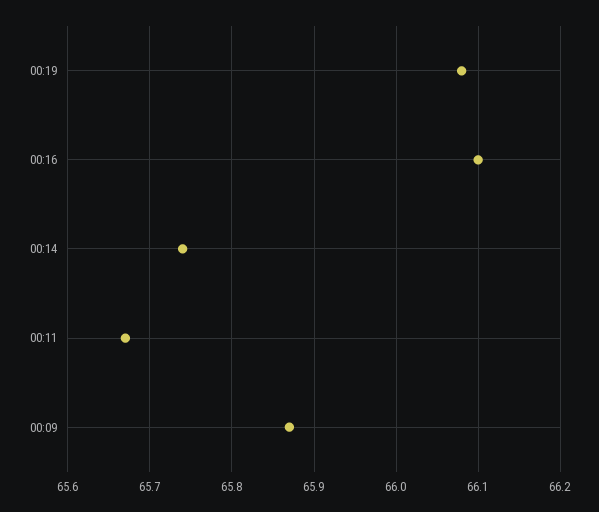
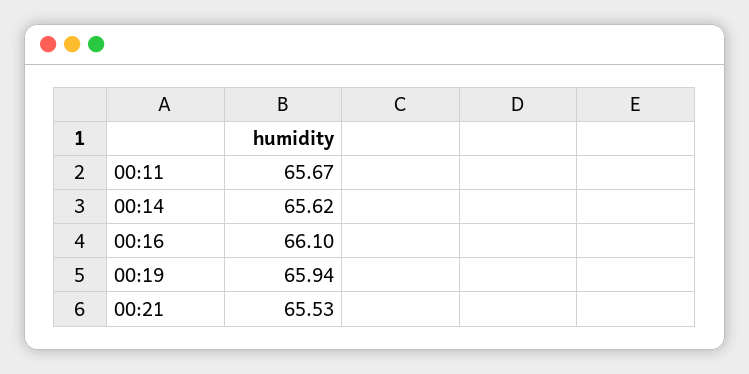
00:19: 66.08 -> 65.94
00:14: 65.74 -> 65.62
00:09: 65.87 -> none
00:21: none -> 65.53

